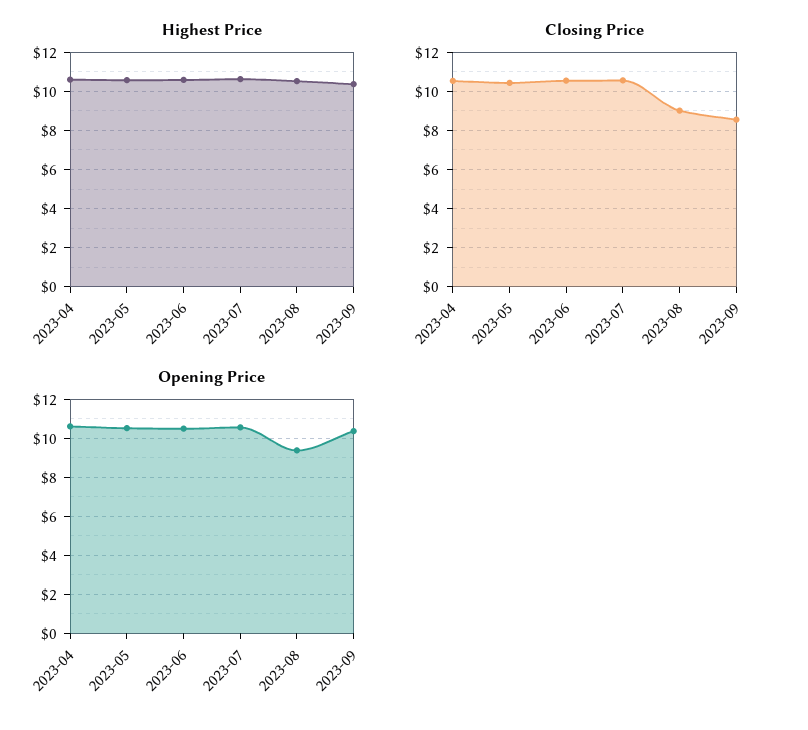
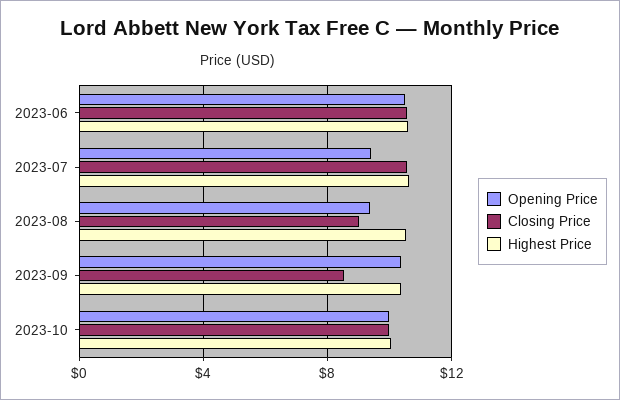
Highest Price, 2023-04: 10.5 -> none
Highest Price, 2023-05: 10.5 -> none
Closing Price, 2023-04: 10.5 -> none
Closing Price, 2023-05: 10.5 -> none
Opening Price, 2023-04: 10.5 -> none
Opening Price, 2023-05: 10.5 -> none
Opening Price, 2023-07: 10.5 -> 9.5
Opening Price, 2023-10: none -> 10
Closing Price, 2023-10: none -> 10
Highest Price, 2023-10: none -> 10

